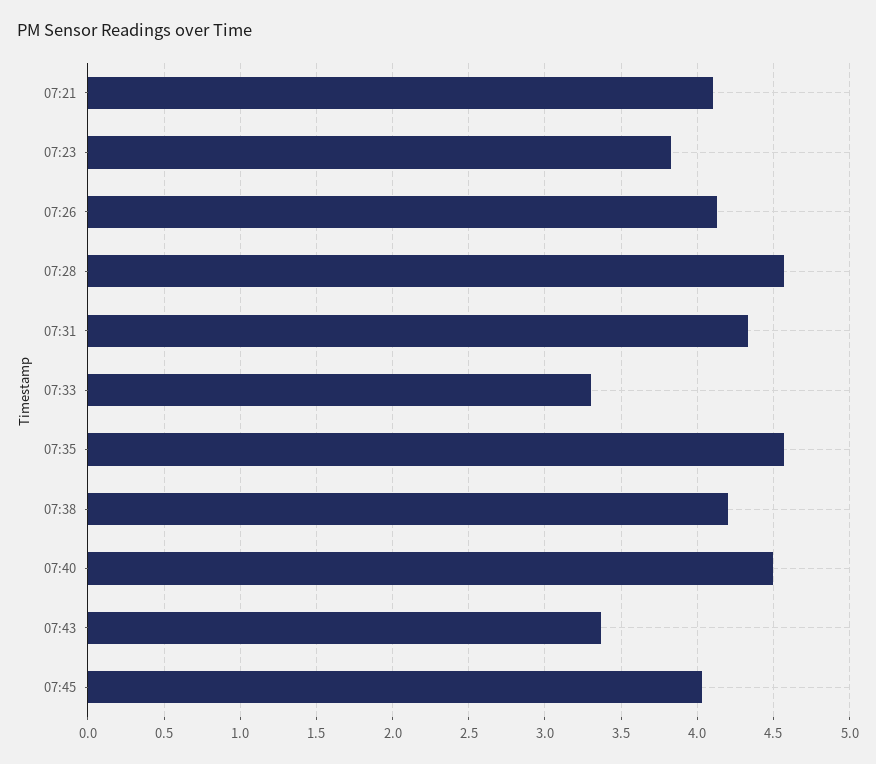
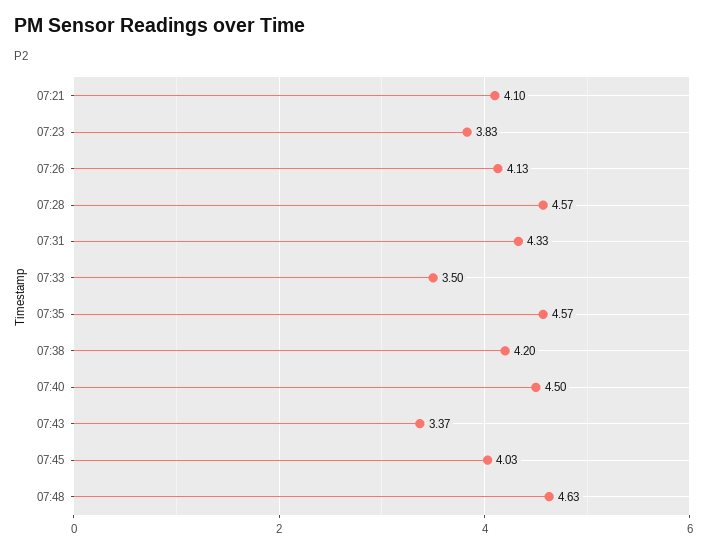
07:33: 3.3 -> 3.5
07:48: none -> 4.63

